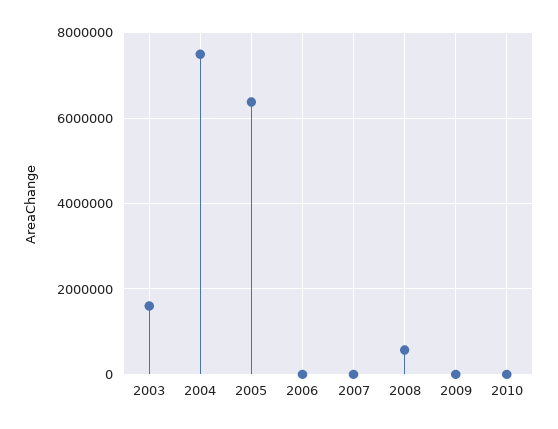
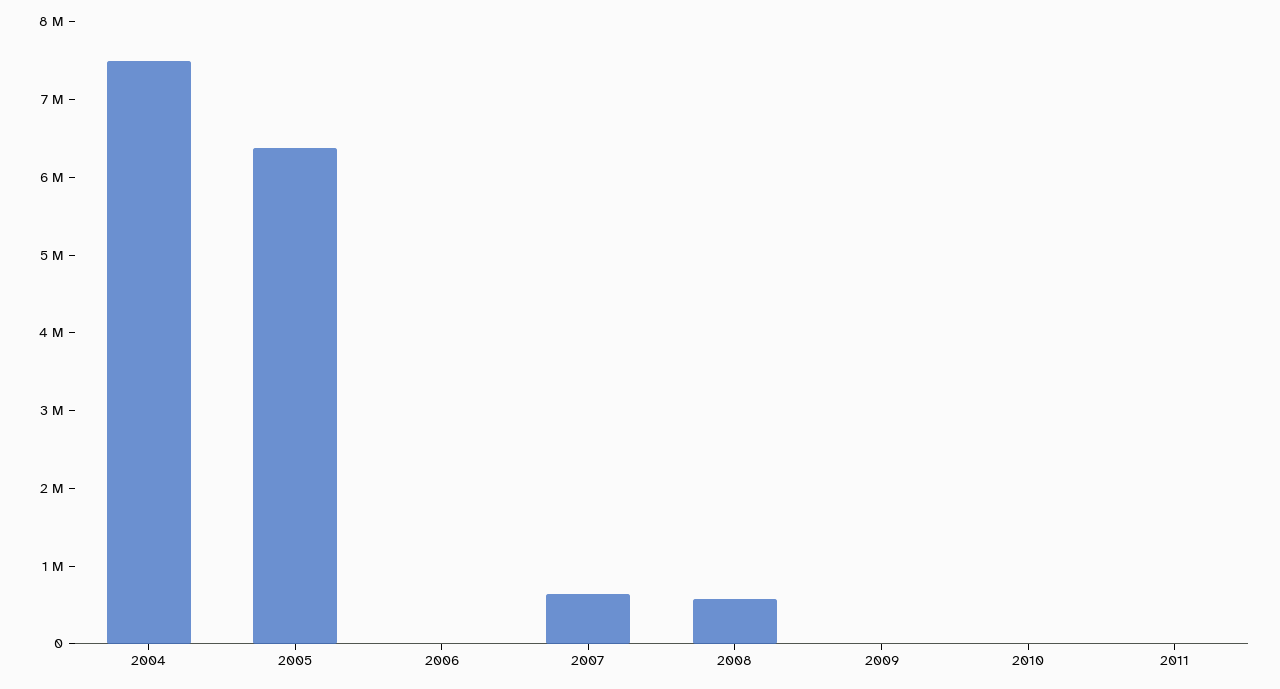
2003: 1600000 -> none
2007: 0 -> 600000
2011: none -> 0

